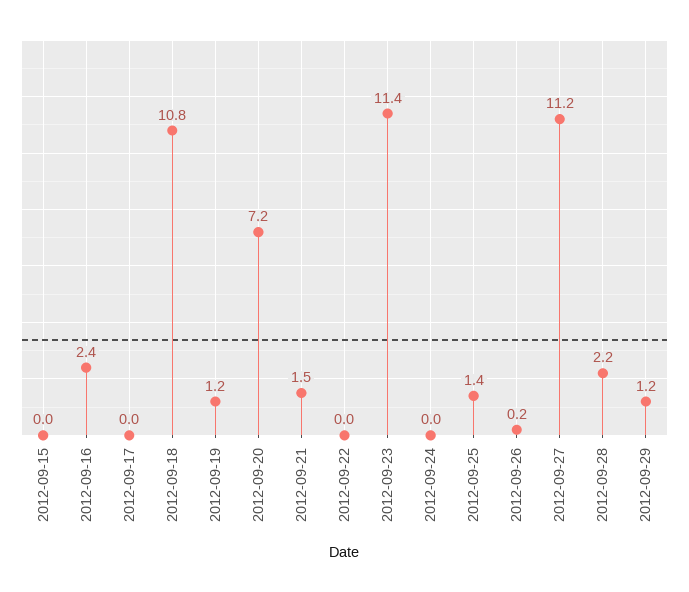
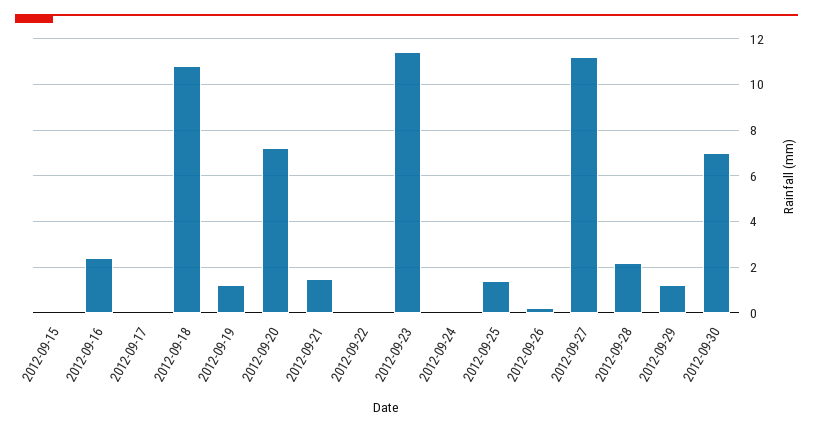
2012-09-30: none -> 7

